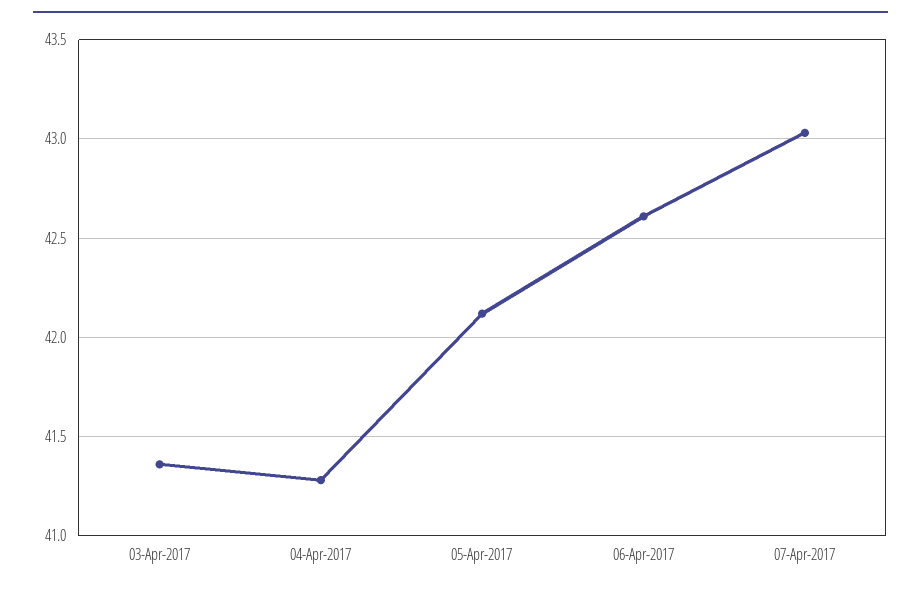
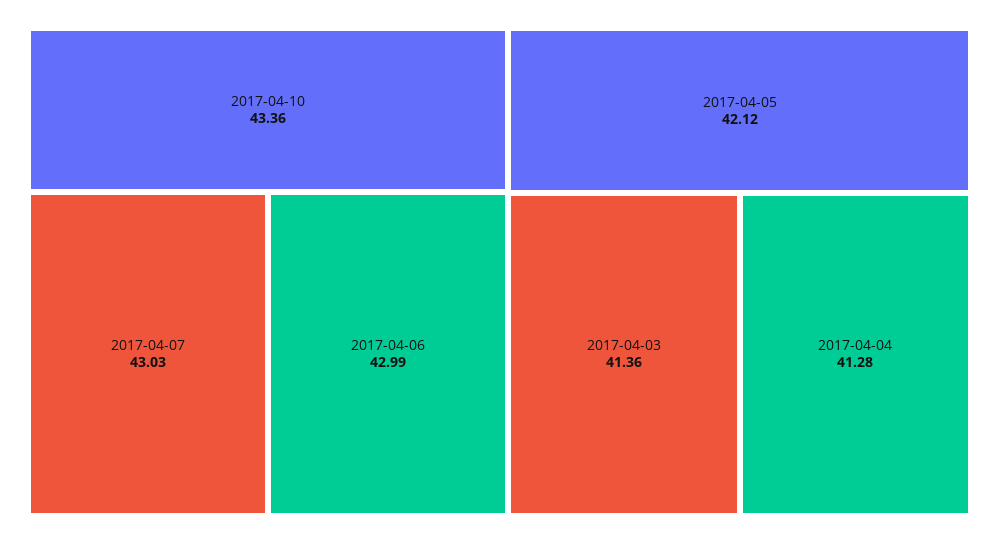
06-Apr-2017: 42.6 -> 42.99
2017-04-10: none -> 43.36

